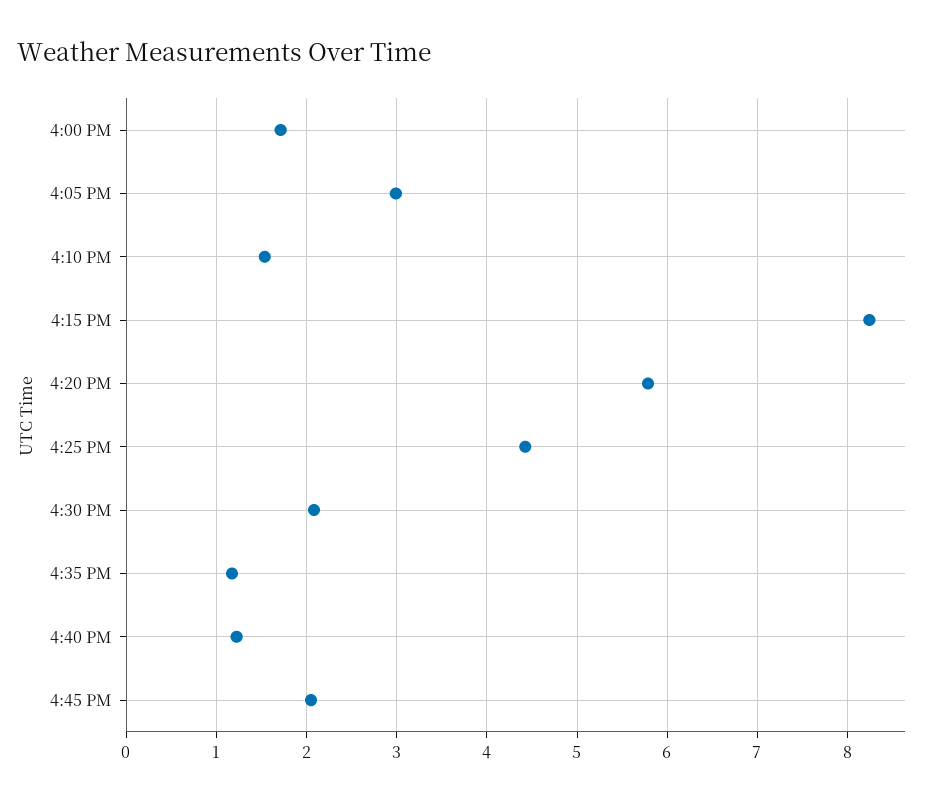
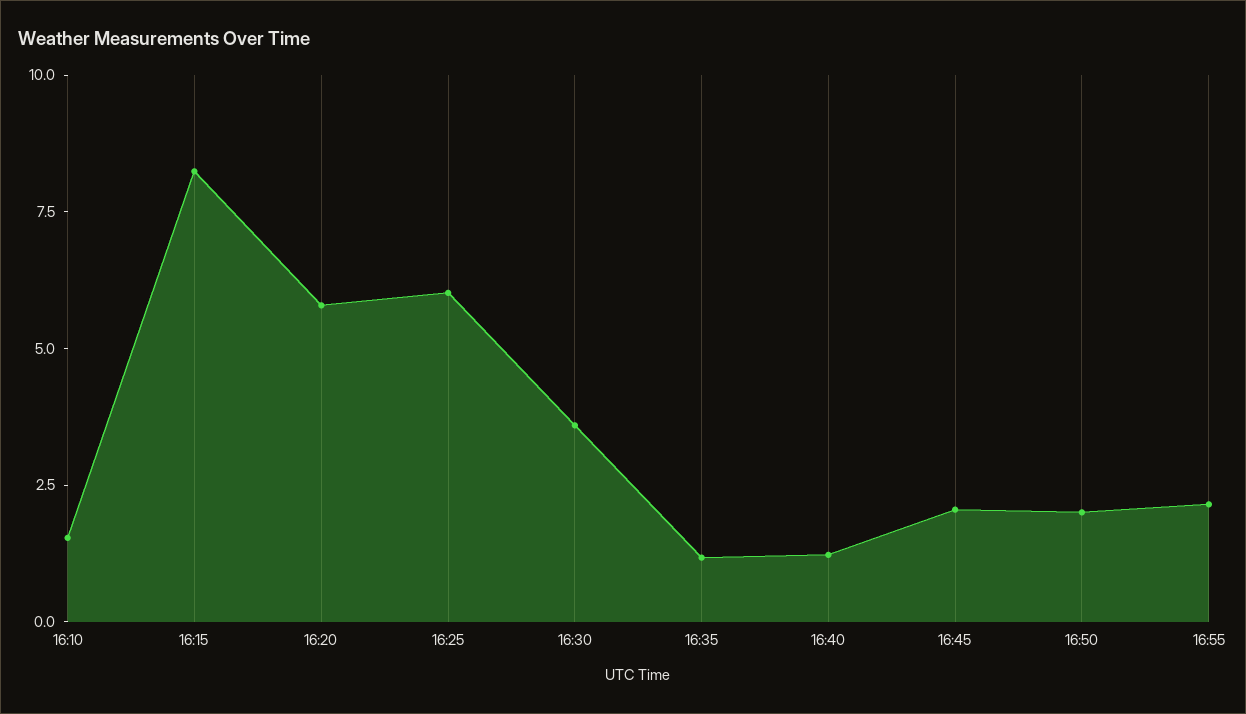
4:00 PM: 1.7 -> none
4:05 PM: 3 -> none
4:25 PM: 4.4 -> 6
4:30 PM: 2.1 -> 3.5
16:50: none -> 2
16:55: none -> 2

